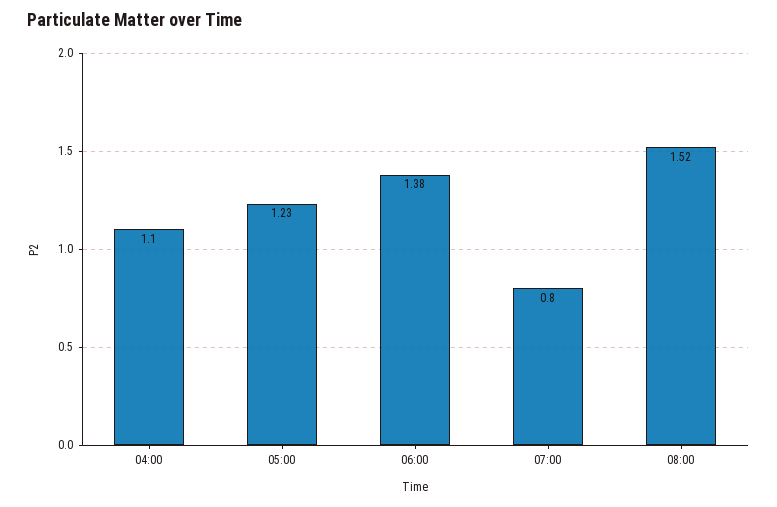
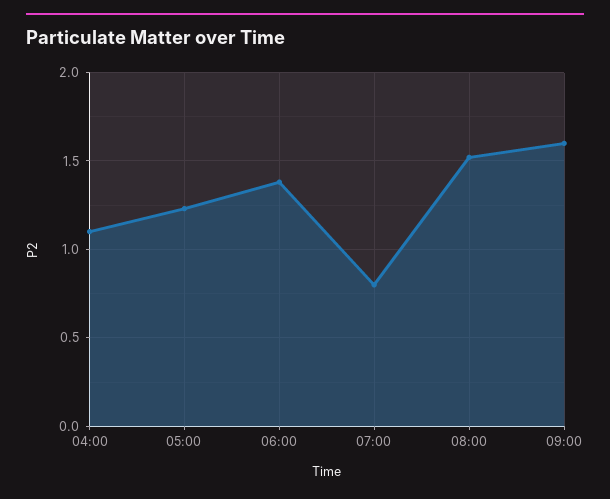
09:00: none -> 1.6

